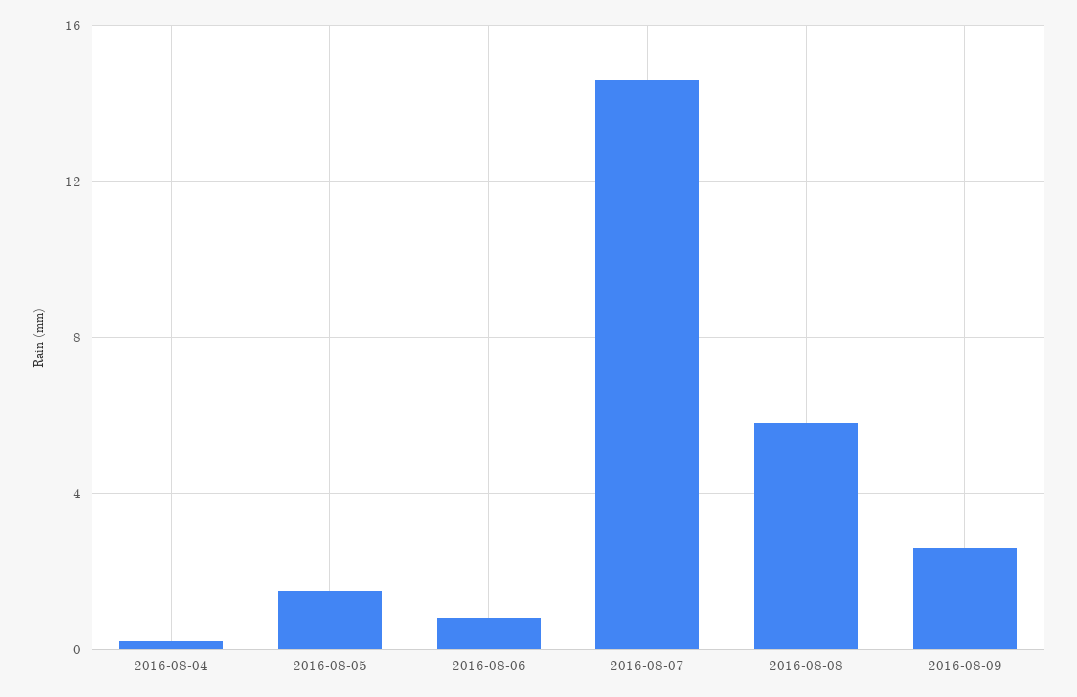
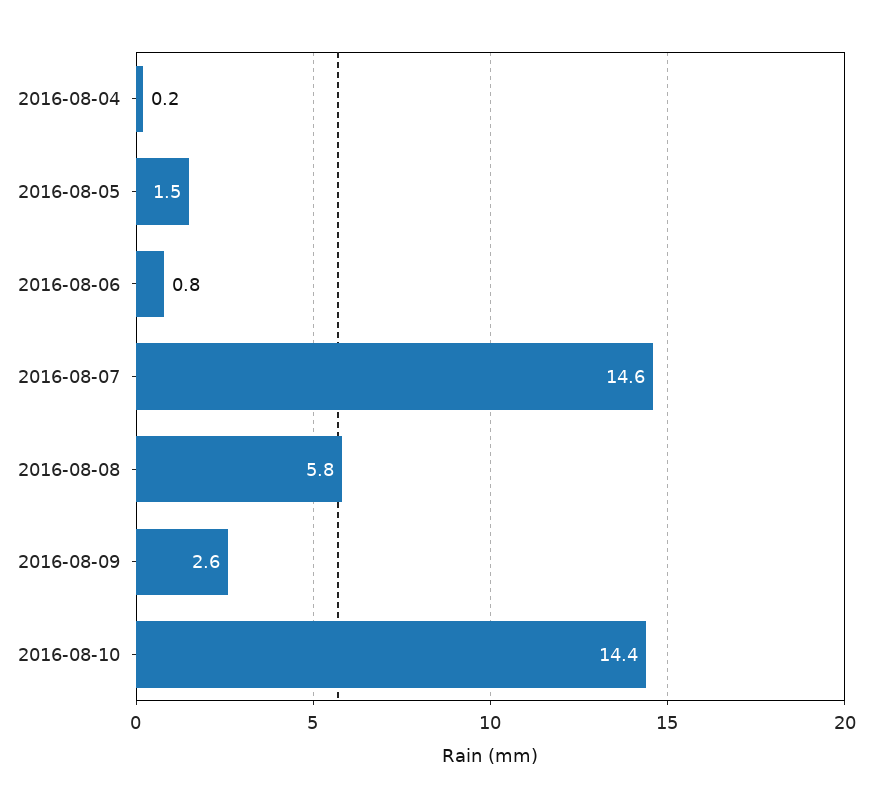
2016-08-10: none -> 14.4

